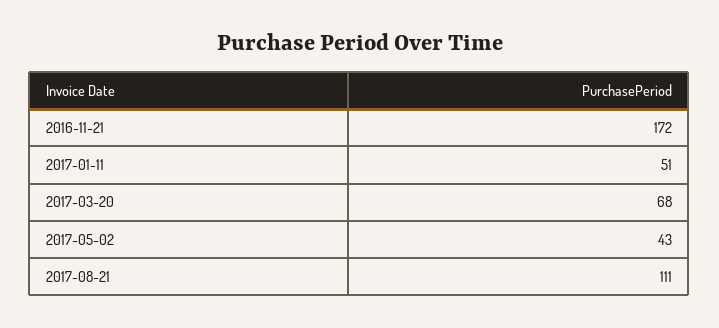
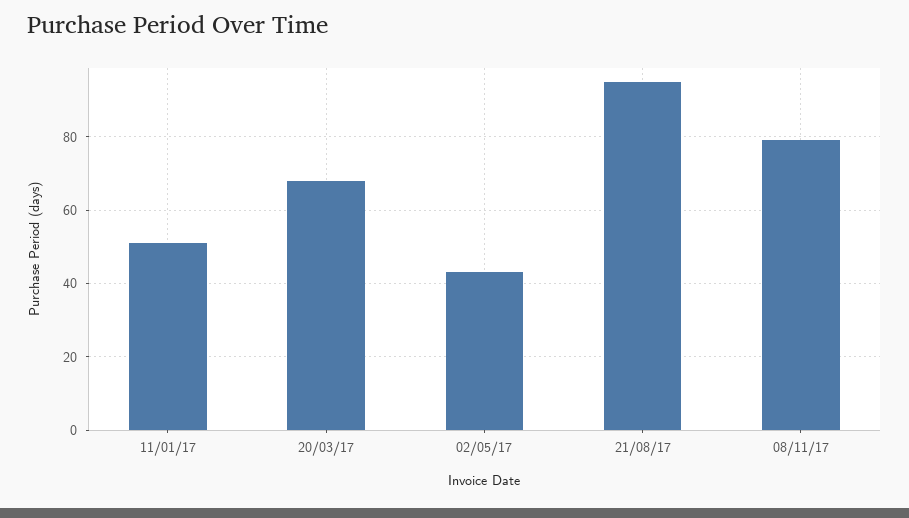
2016-11-21: 172 -> none
2017-08-21: 111 -> 95
08/11/17: none -> 80

